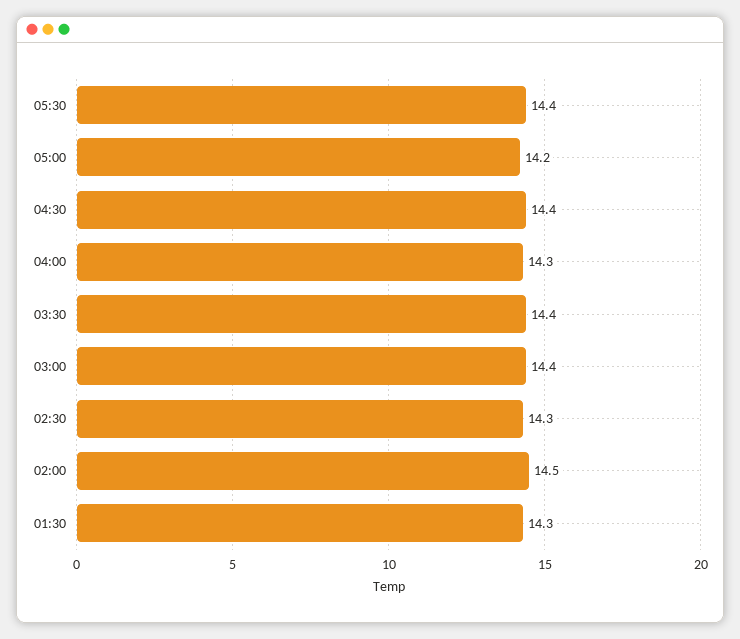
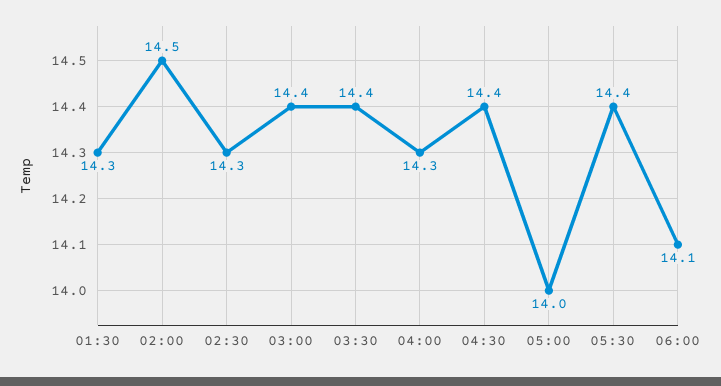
05:00: 14.2 -> 14
06:00: none -> 14.1

